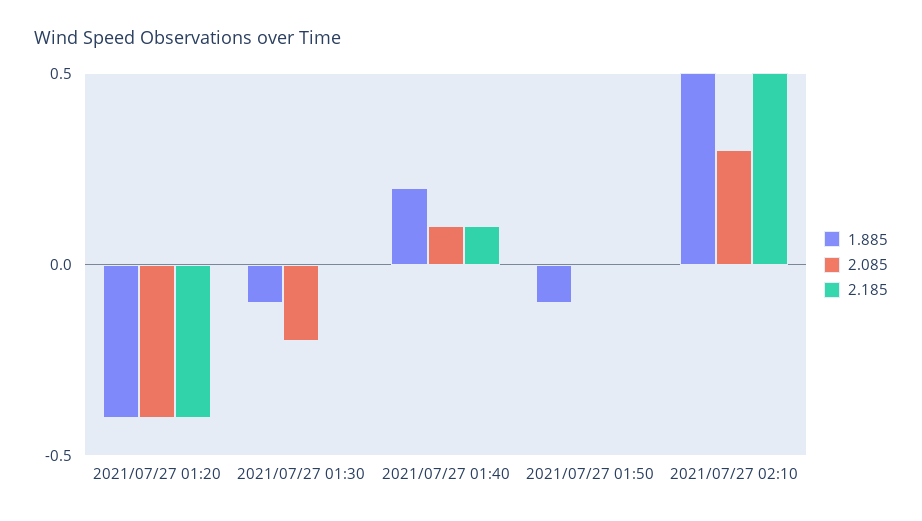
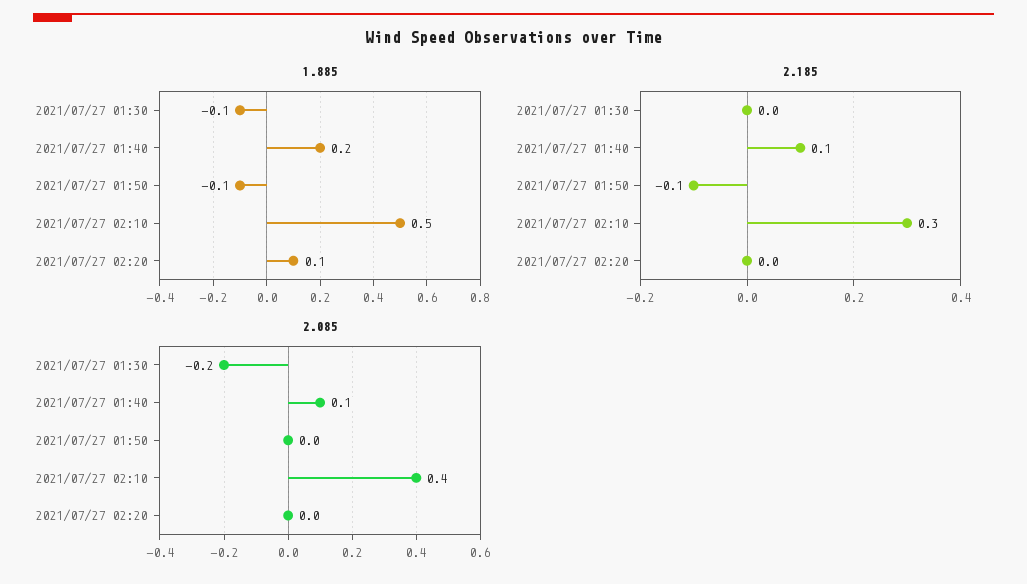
1.885, 2021/07/27 01:20: -0.4 -> none
2.085, 2021/07/27 01:20: -0.4 -> none
2.185, 2021/07/27 01:20: -0.4 -> none
2.185, 2021/07/27 01:50: 0 -> -0.1
2.085, 2021/07/27 02:10: 0.3 -> 0.4
2.185, 2021/07/27 02:10: 0.5 -> 0.3
1.885, 2021/07/27 02:20: none -> 0.1
2.185, 2021/07/27 02:20: none -> 0
2.085, 2021/07/27 02:20: none -> 0

